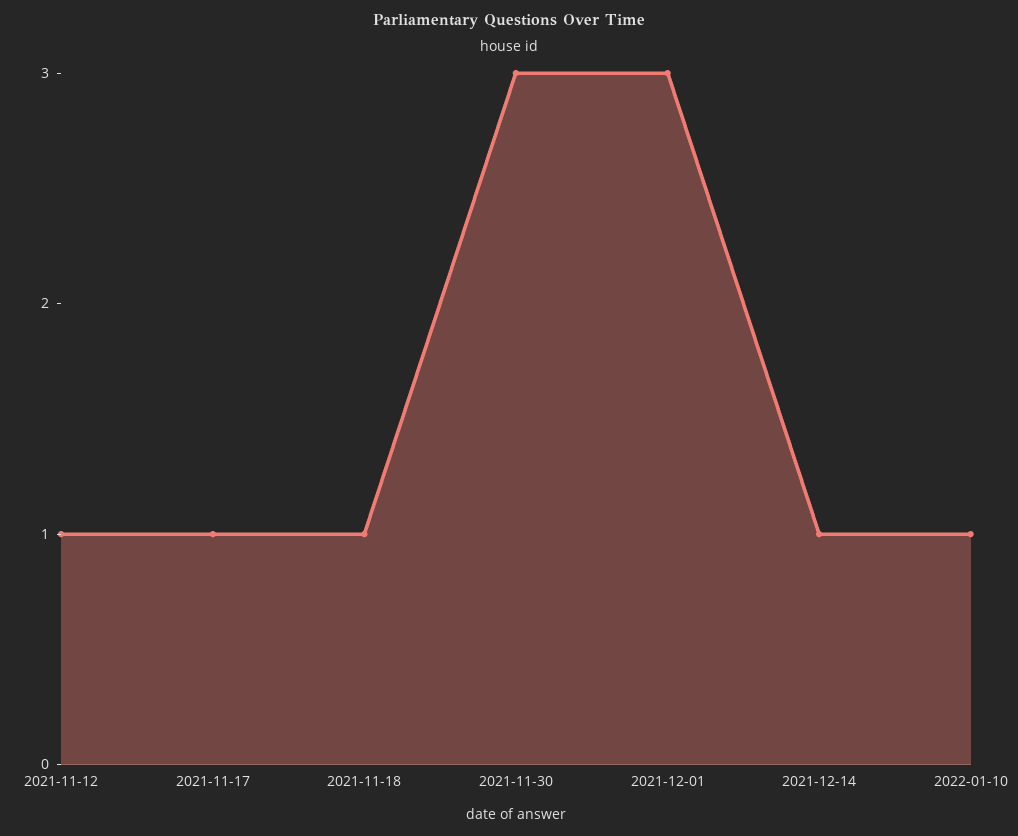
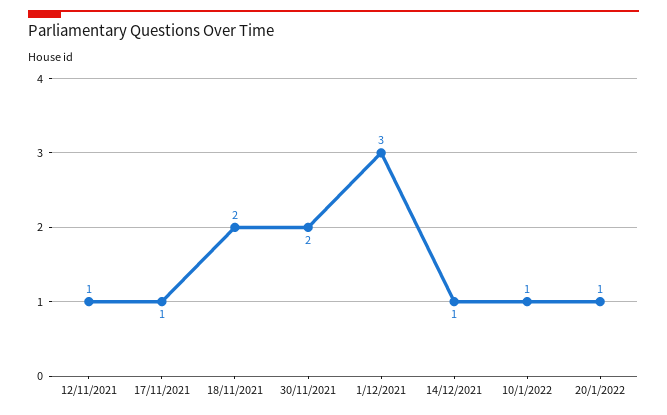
2021-11-18: 1 -> 2
2021-11-30: 3 -> 2
20/1/2022: none -> 1

